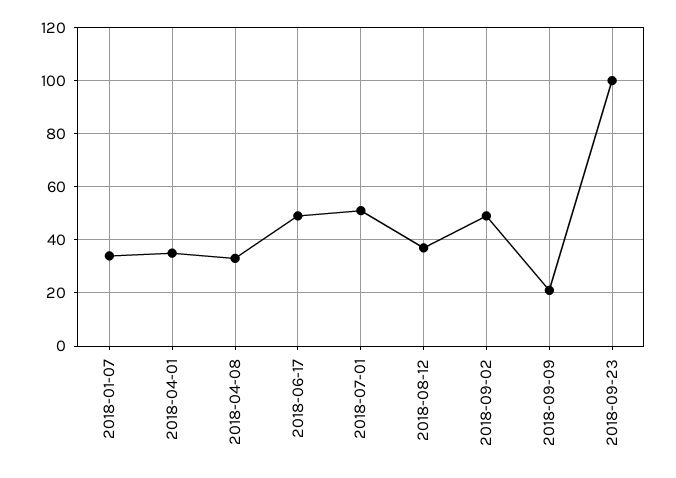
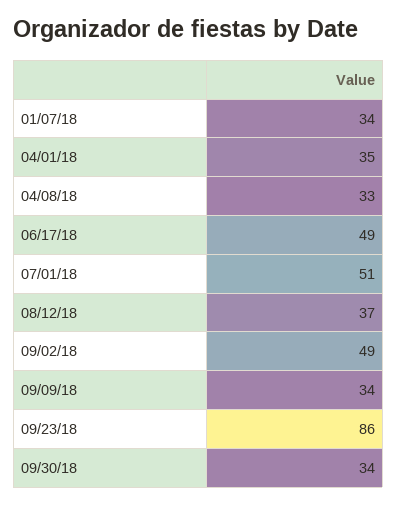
2018-09-09: 20 -> 34
2018-09-23: 100 -> 86
09/30/18: none -> 34

